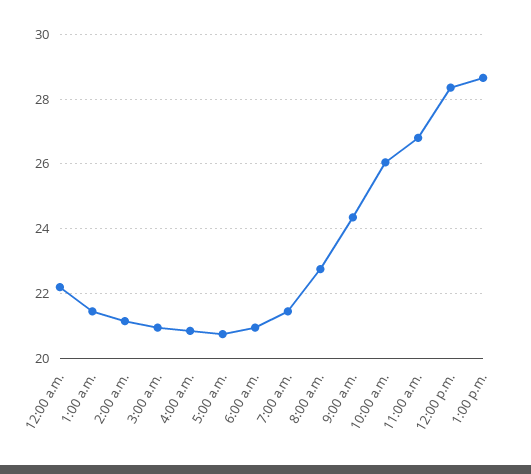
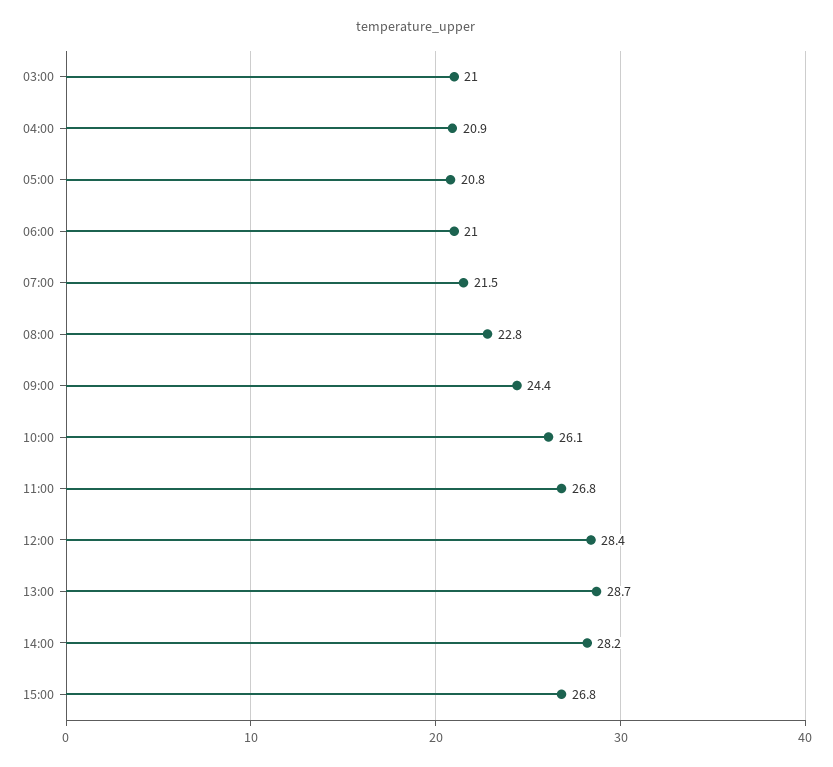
12:00 a.m.: 22.2 -> none
1:00 a.m.: 21.4 -> none
2:00 a.m.: 21.2 -> none
14:00: none -> 28.2
15:00: none -> 26.8

